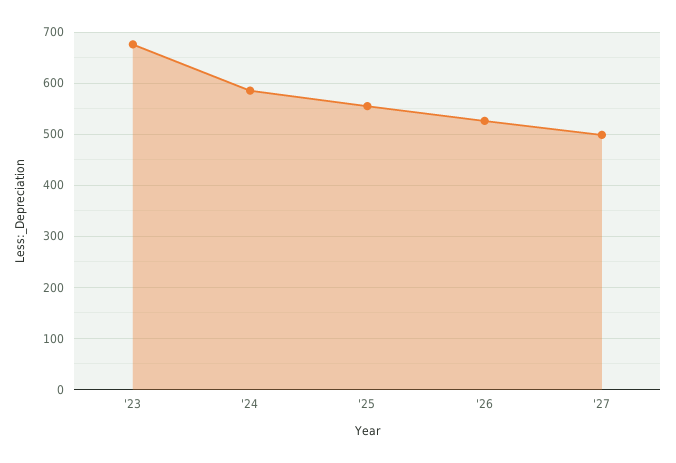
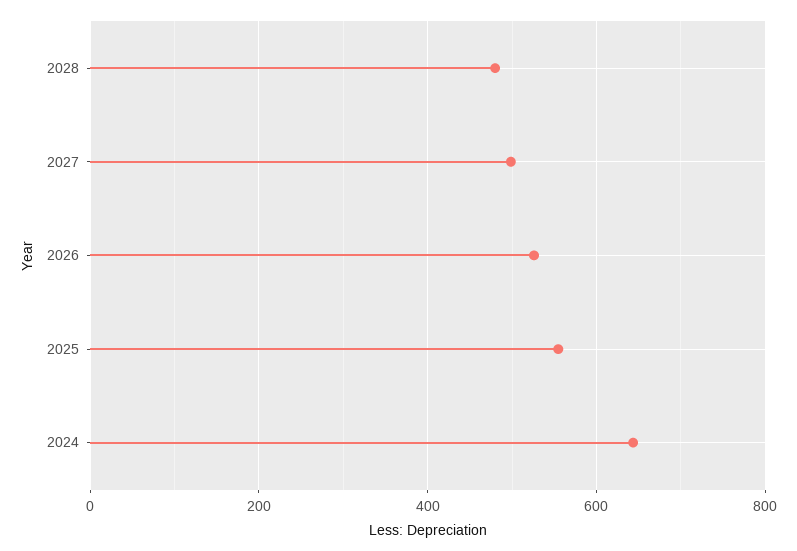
'23: 680 -> none
'24: 580 -> 640
2028: none -> 480

